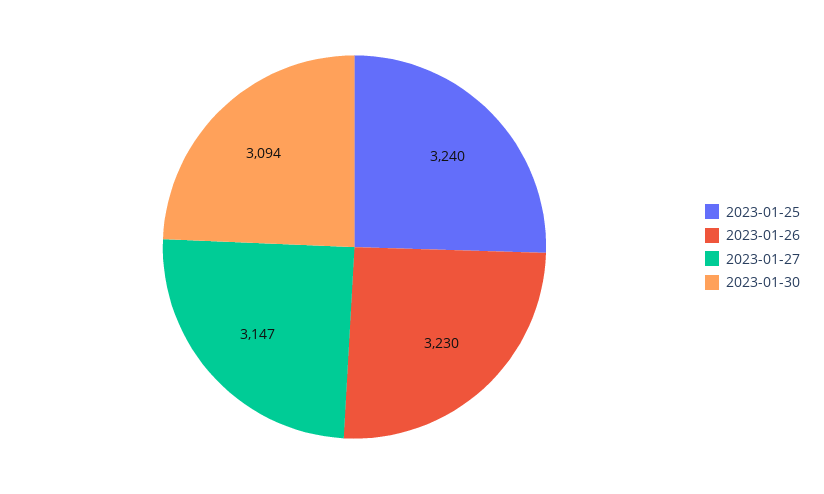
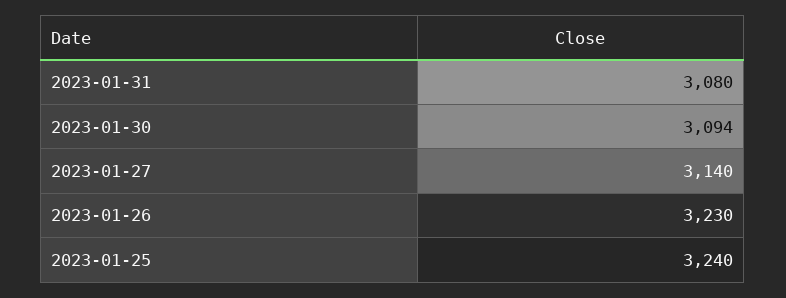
2023-01-27: 3147 -> 3140
2023-01-31: none -> 3080

